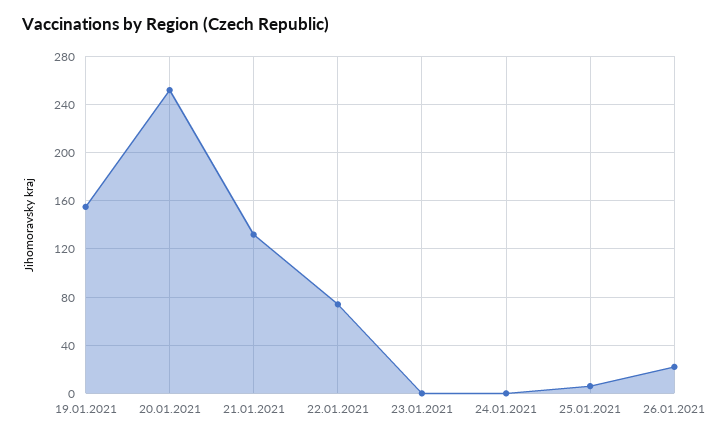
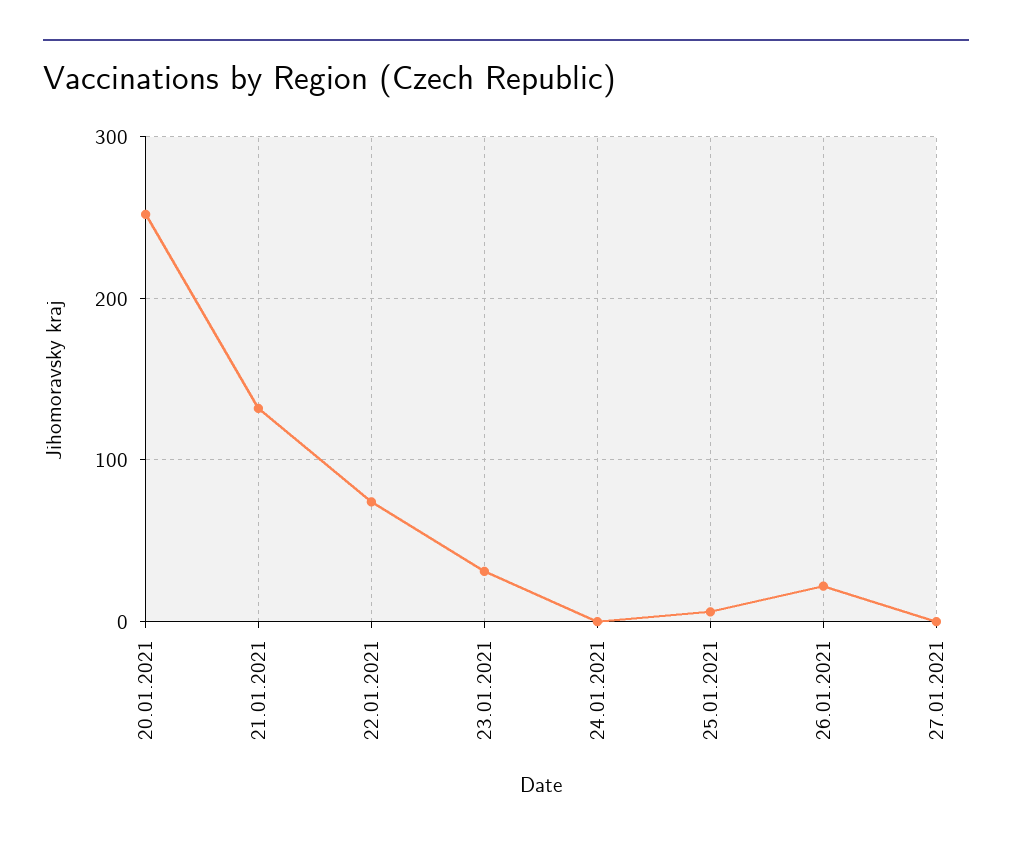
19.01.2021: 155 -> none
23.01.2021: 0 -> 30
27.01.2021: none -> 0

